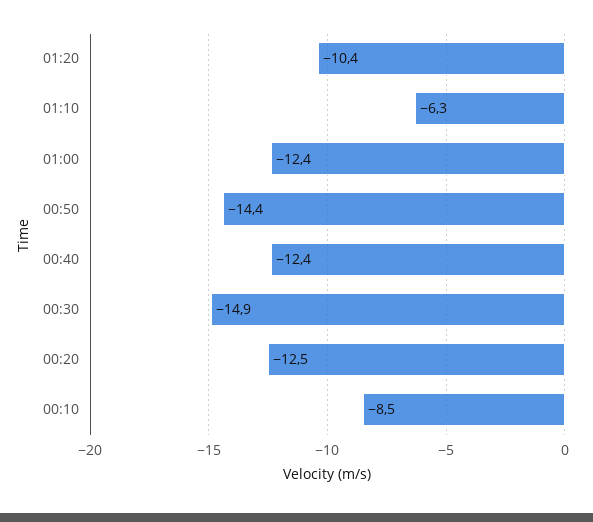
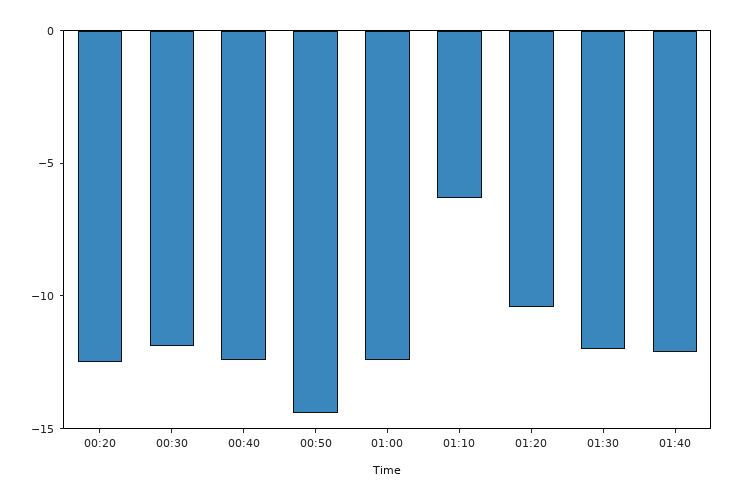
00:30: -14.9 -> -12
00:10: -8.5 -> none
01:30: none -> -12
01:40: none -> -12

